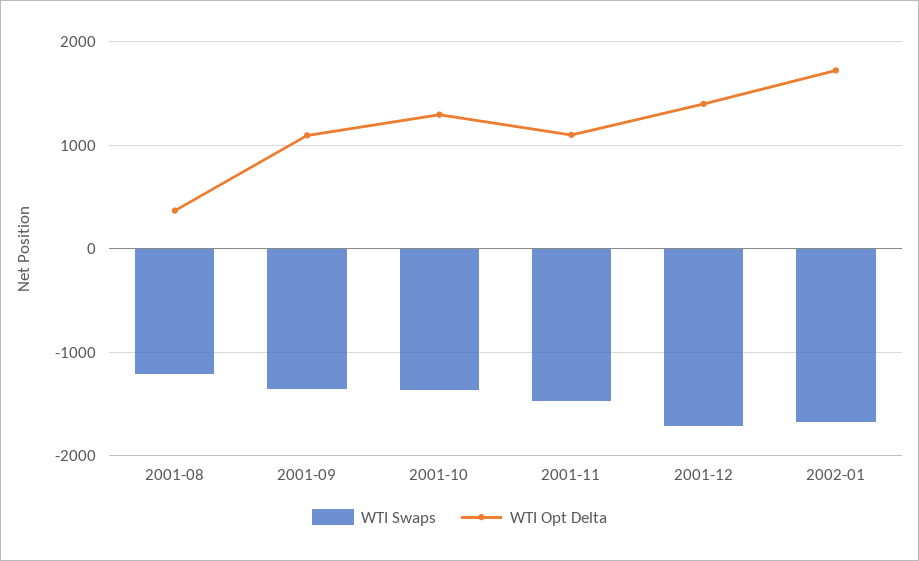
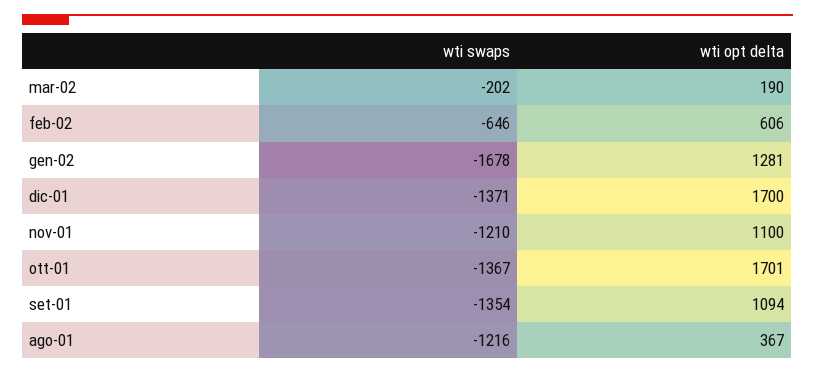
WTI Opt Delta, 2001-10: 1300 -> 1701
WTI Swaps, 2001-11: -1500 -> -1210
WTI Swaps, 2001-12: -1700 -> -1371
WTI Opt Delta, 2001-12: 1400 -> 1700
WTI Opt Delta, 2002-01: 1700 -> 1281
WTI Swaps, mar-02: none -> -202
WTI Opt Delta, mar-02: none -> 190
WTI Swaps, feb-02: none -> -646
WTI Opt Delta, feb-02: none -> 606

